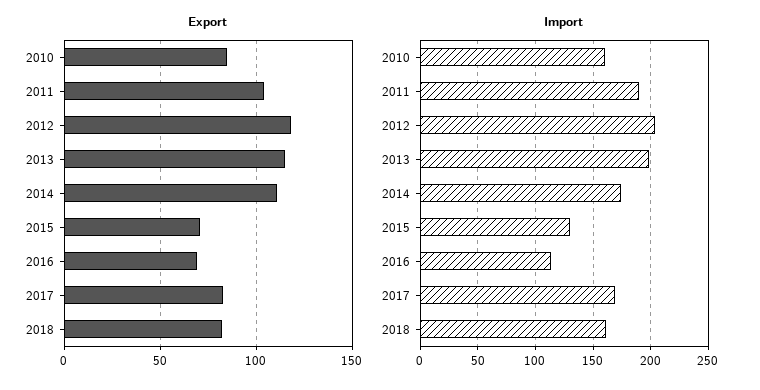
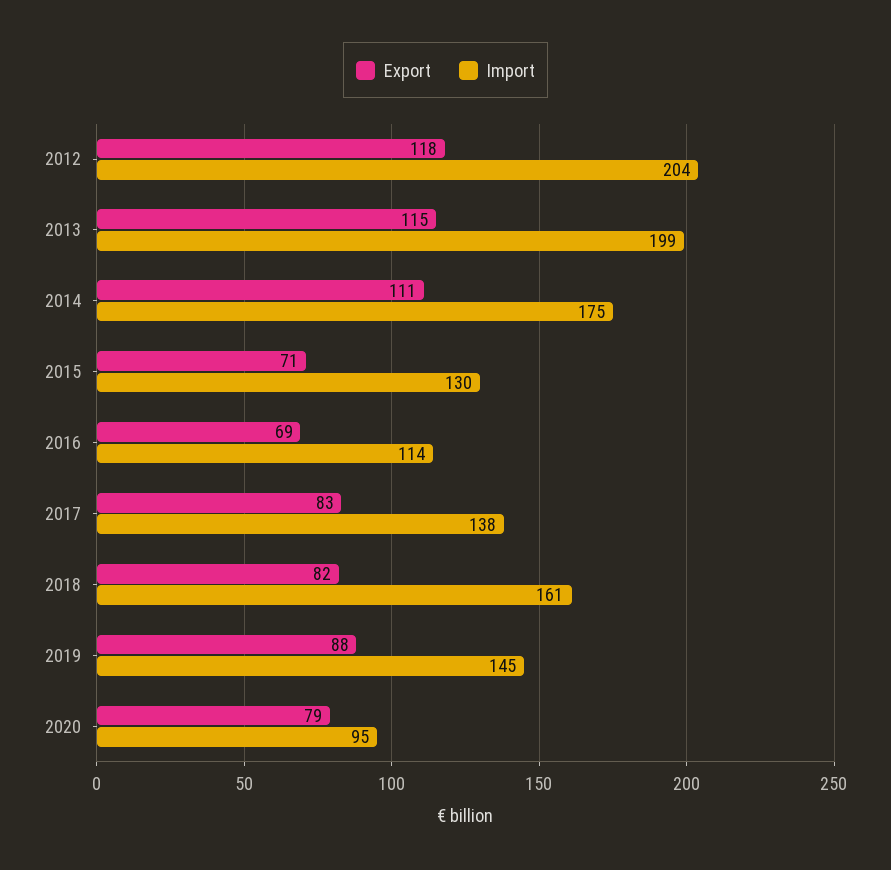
Export, 2010: 85 -> none
Export, 2011: 105 -> none
Import, 2010: 160 -> none
Import, 2011: 190 -> none
Import, 2017: 170 -> 138
Export, 2019: none -> 88
Import, 2019: none -> 145
Export, 2020: none -> 79
Import, 2020: none -> 95

